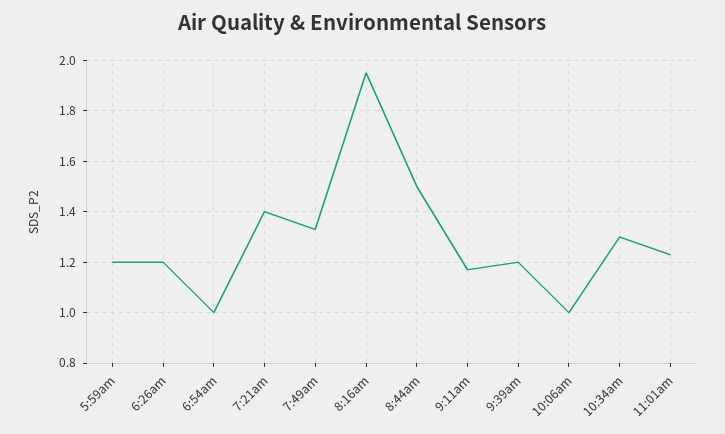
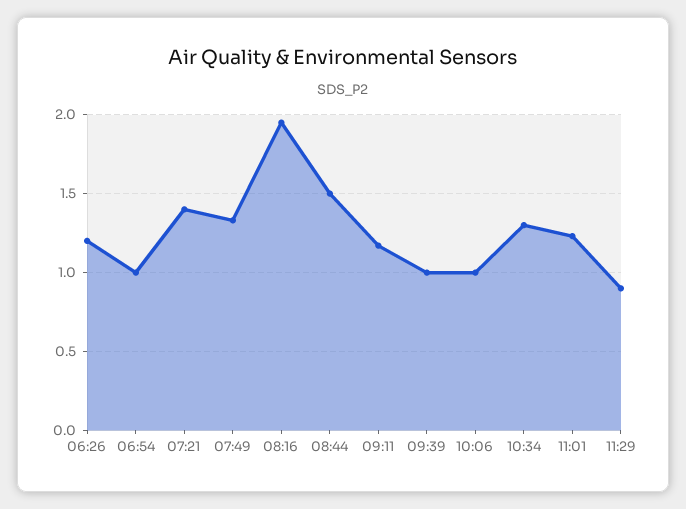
5:59am: 1.2 -> none
9:39am: 1.2 -> 1
11:29: none -> 0.9

